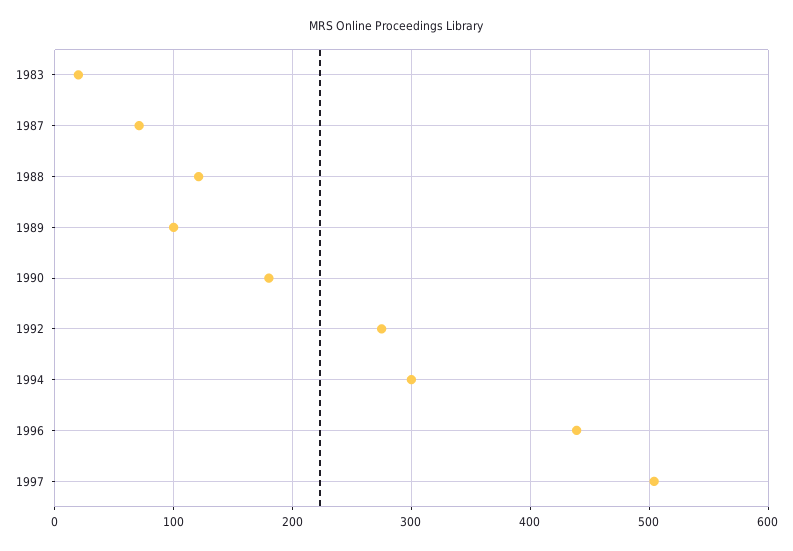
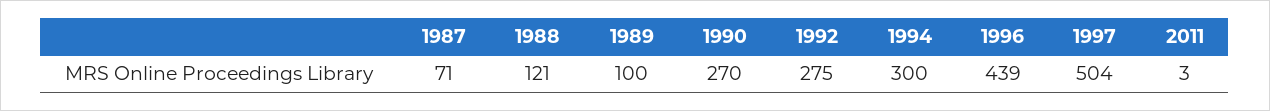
1983: 20 -> none
1990: 180 -> 270
2011: none -> 3

